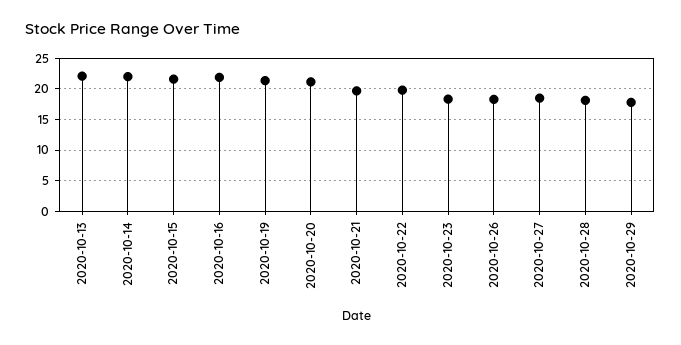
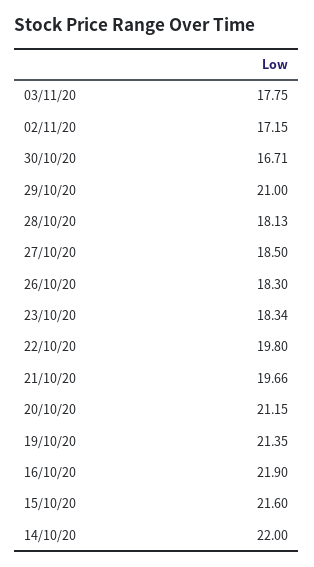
2020-10-13: 22 -> none
2020-10-29: 18 -> 21
03/11/20: none -> 17.75
02/11/20: none -> 17.15
30/10/20: none -> 16.71

